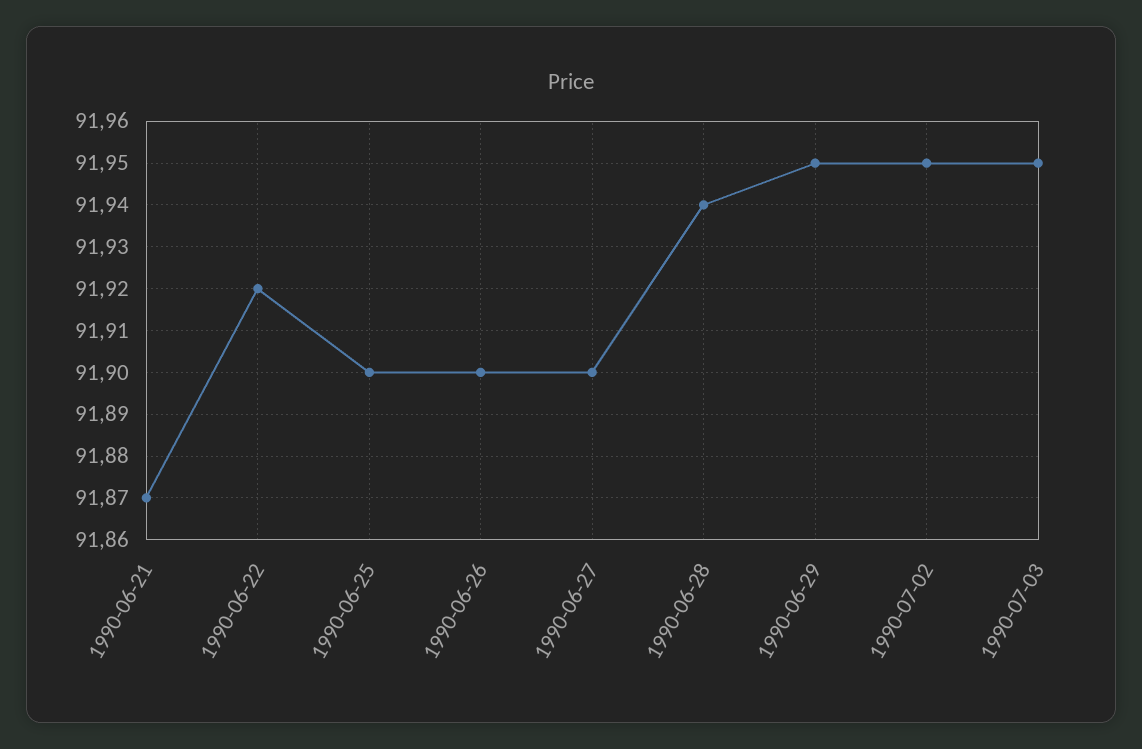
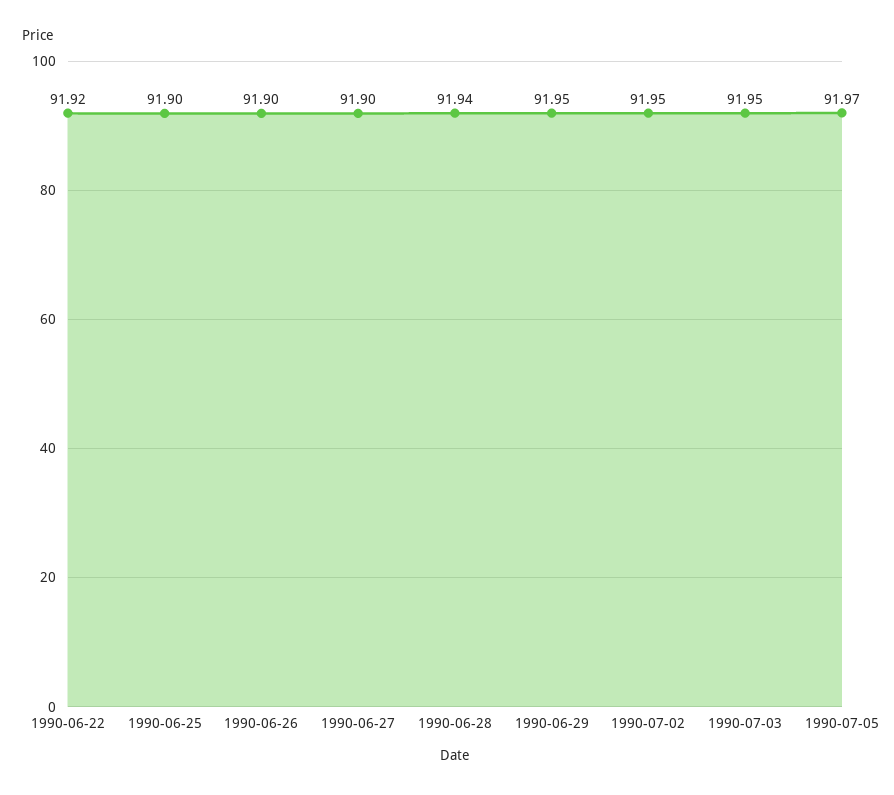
1990-06-21: 91.87 -> none
1990-07-05: none -> 91.97

